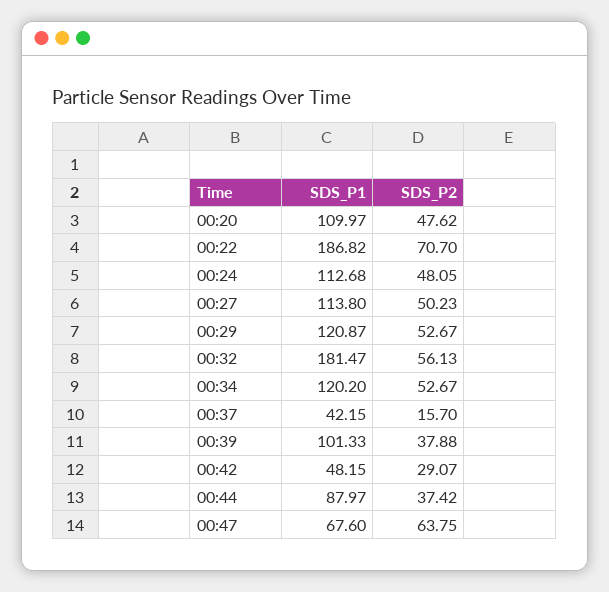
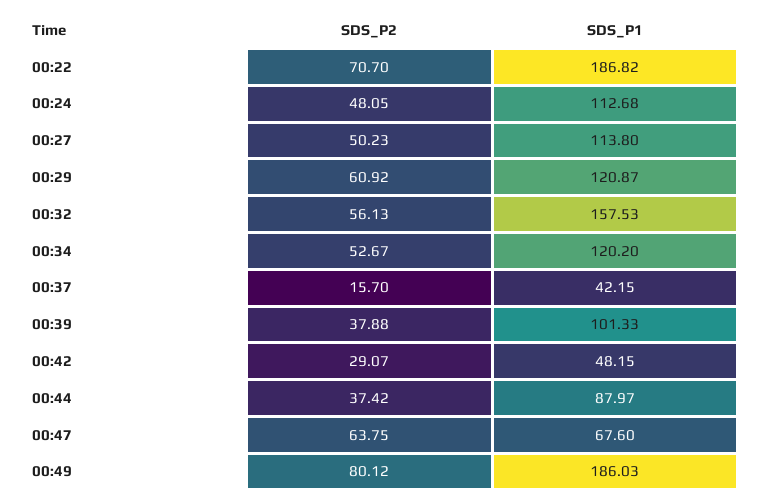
SDS_P1, 00:20: 109.97 -> none
SDS_P2, 00:20: 47.62 -> none
SDS_P2, 00:29: 52.67 -> 60.92
SDS_P1, 00:32: 181.47 -> 157.53
SDS_P2, 00:49: none -> 80.12
SDS_P1, 00:49: none -> 186.03

